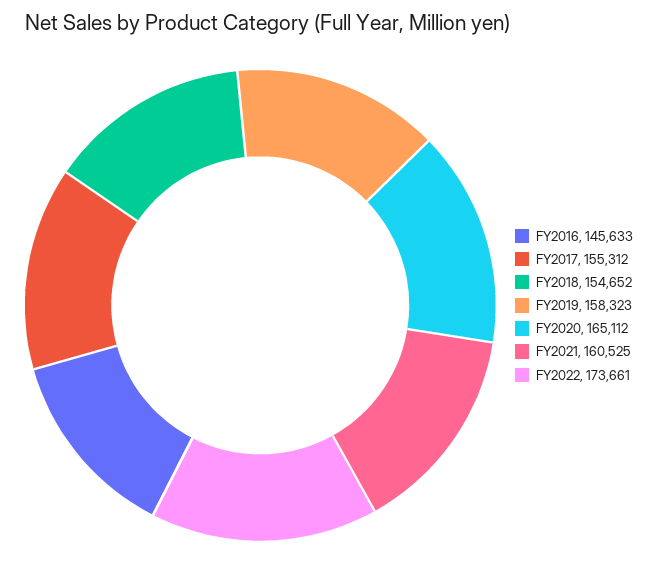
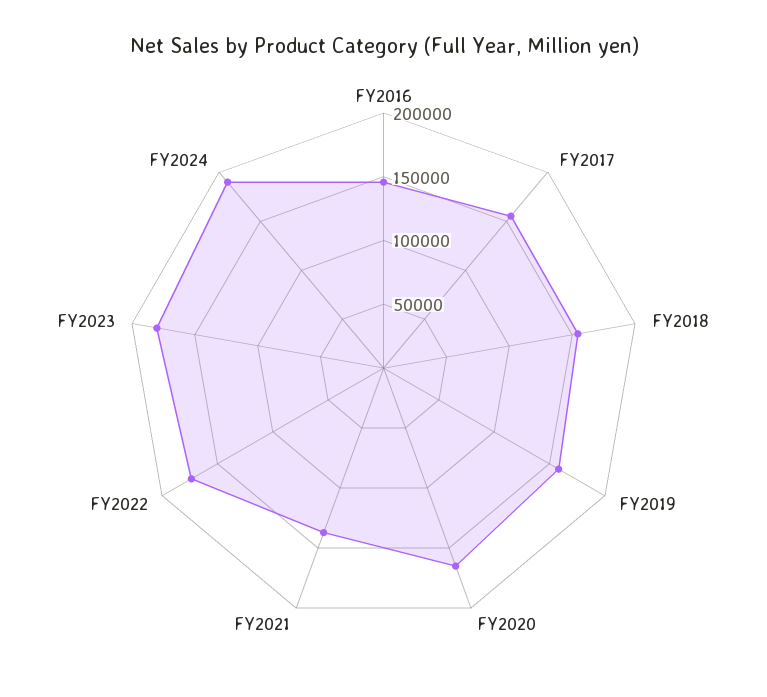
FY2021: 160525 -> 140000
FY2023: none -> 180000
FY2024: none -> 190000

